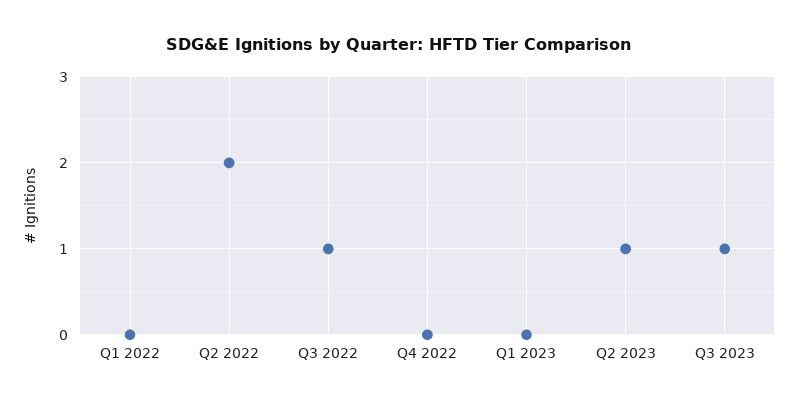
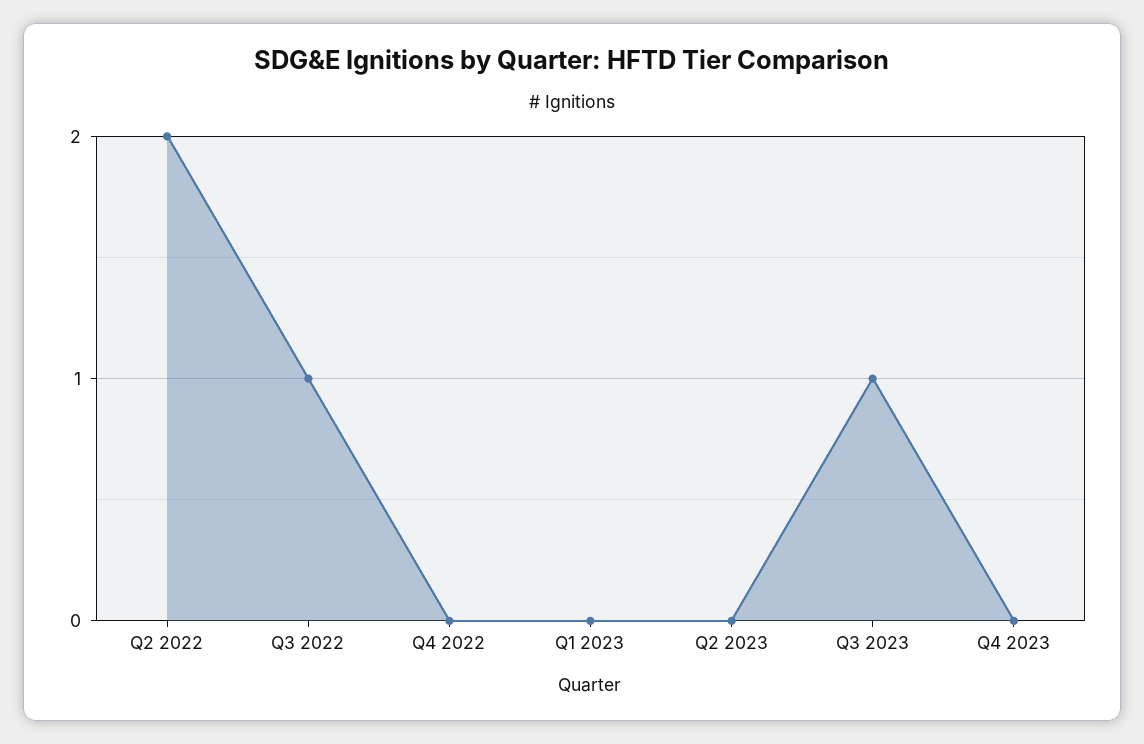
Q1 2022: 0 -> none
Q2 2023: 1 -> 0
Q4 2023: none -> 0

